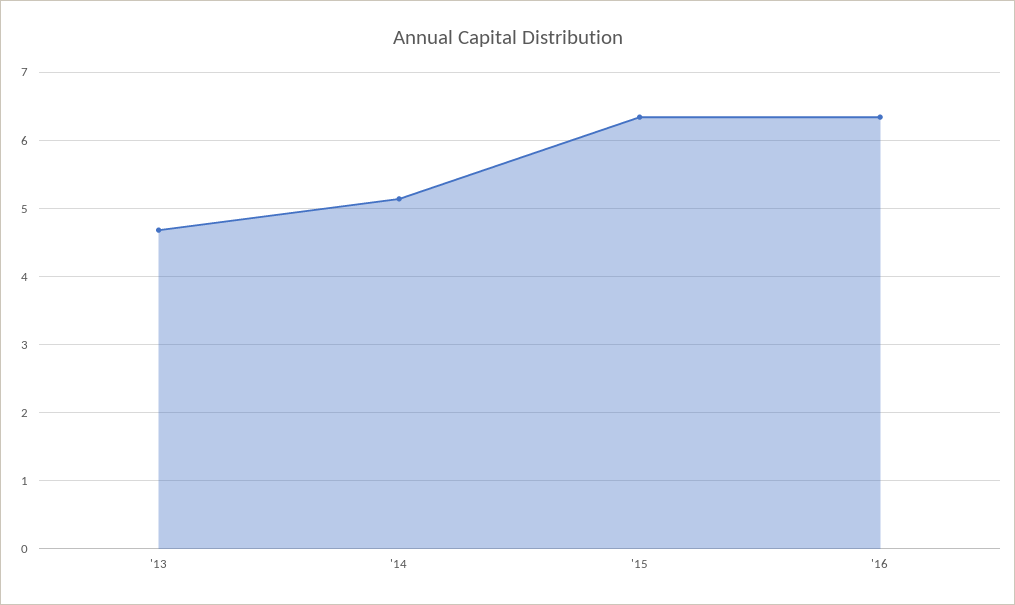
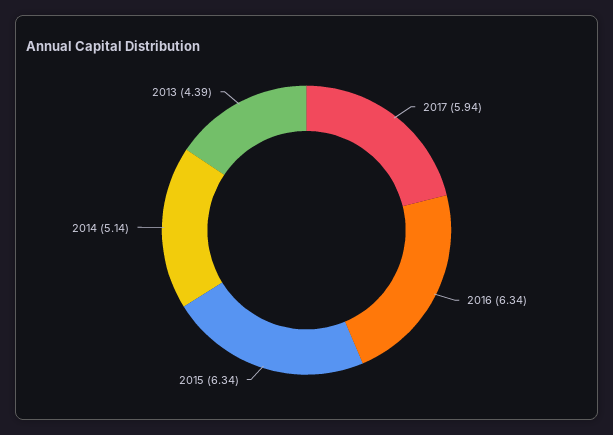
'13: 4.7 -> 4.39
2017: none -> 5.94

